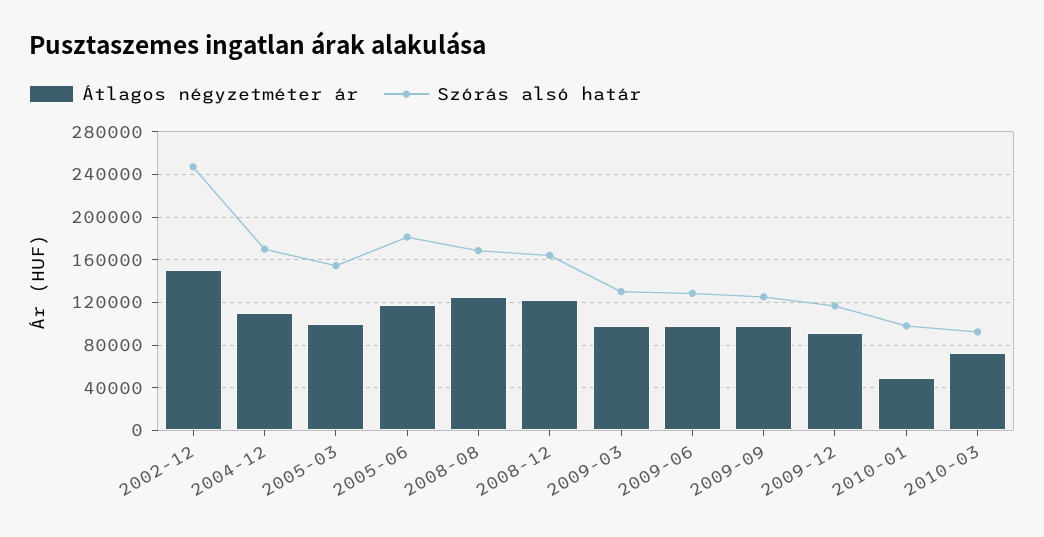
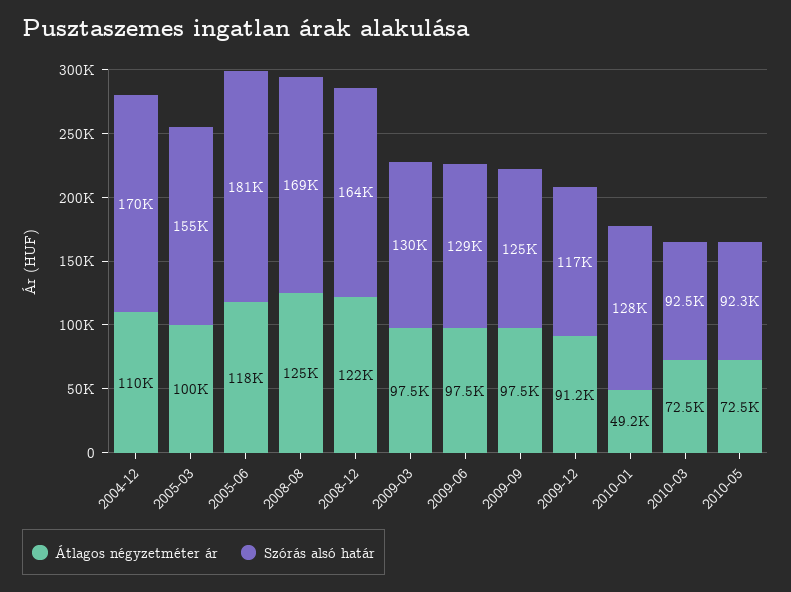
Átlagos négyzetméter ár, 2002-12: 150000 -> none
Szórás alsó határ, 2002-12: 250000 -> none
Szórás alsó határ, 2010-01: 100000 -> 128000
Átlagos négyzetméter ár, 2010-05: none -> 72500
Szórás alsó határ, 2010-05: none -> 92300

